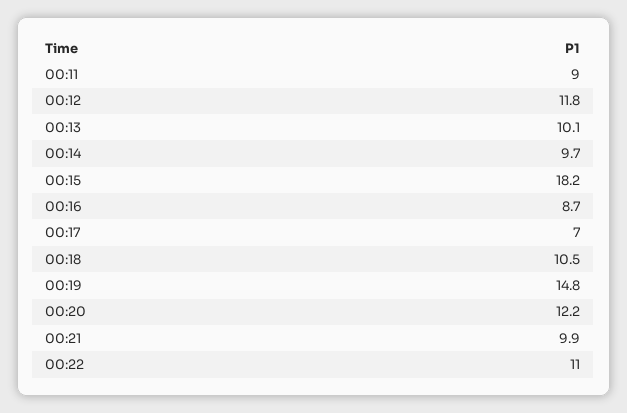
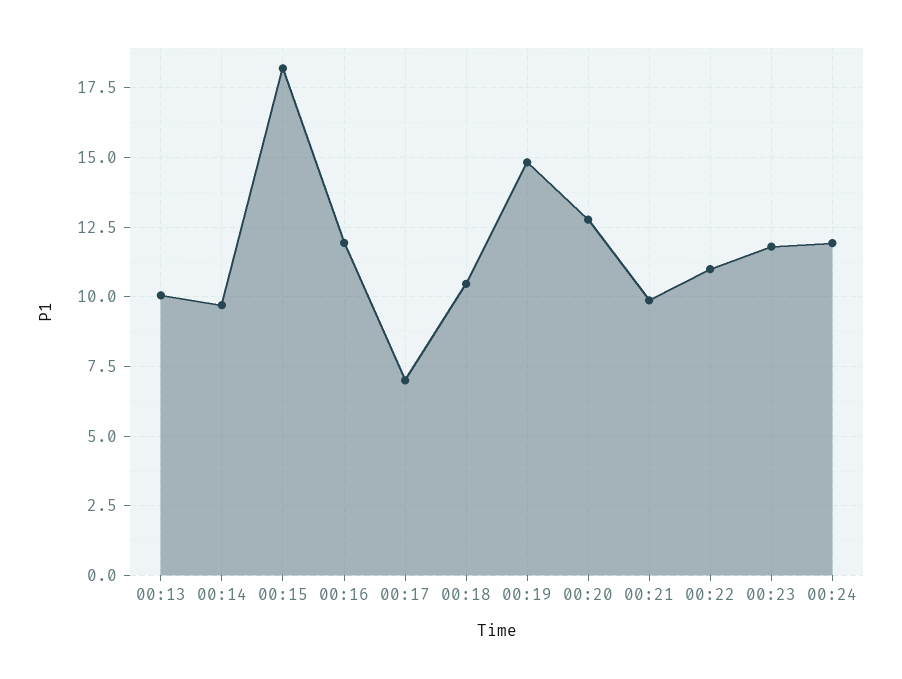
00:11: 9 -> none
00:12: 11.8 -> none
00:16: 8.7 -> 12
00:20: 12.2 -> 12.75
00:23: none -> 11.75
00:24: none -> 12

